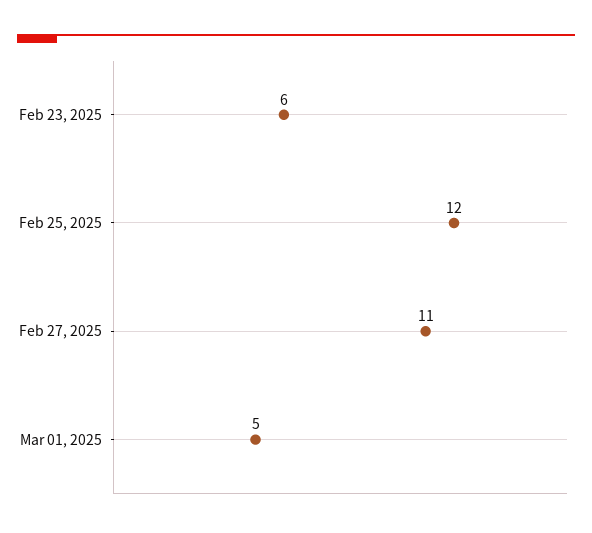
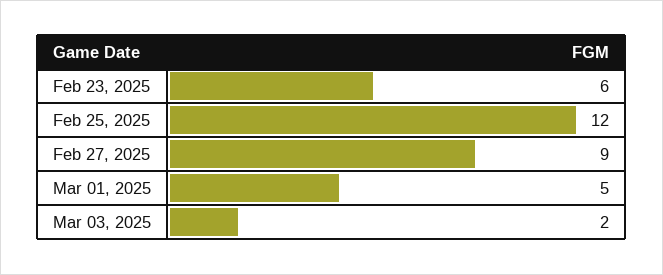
Feb 27, 2025: 11 -> 9
Mar 03, 2025: none -> 2

